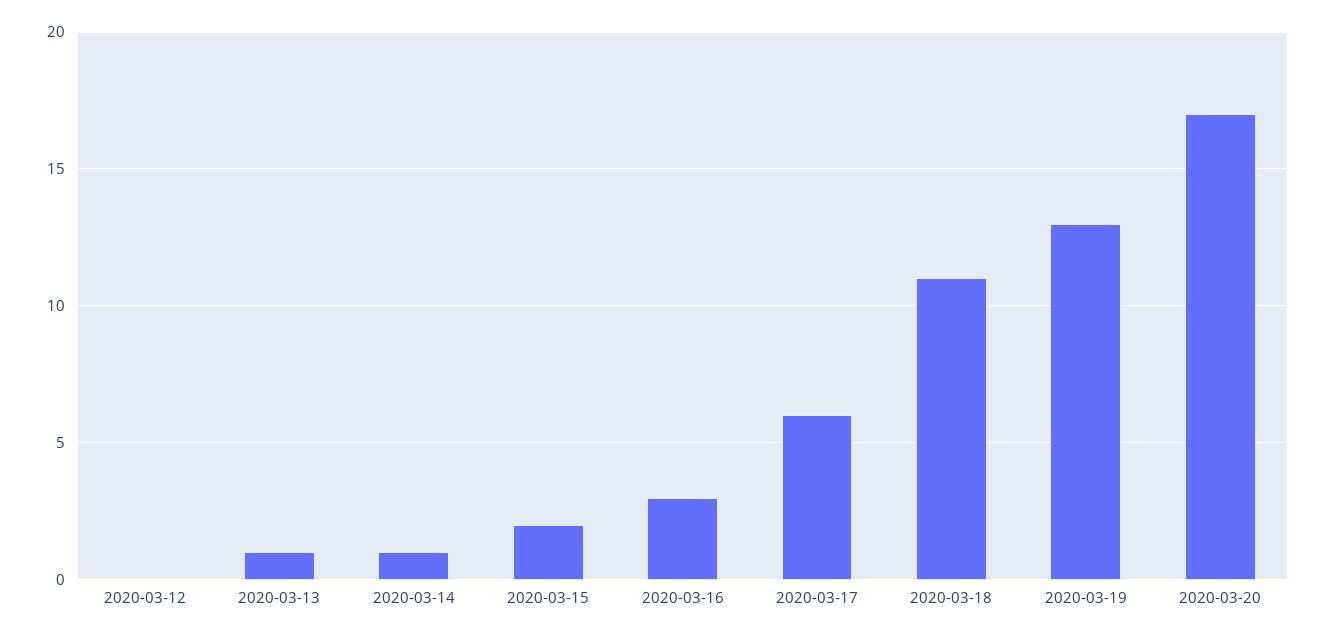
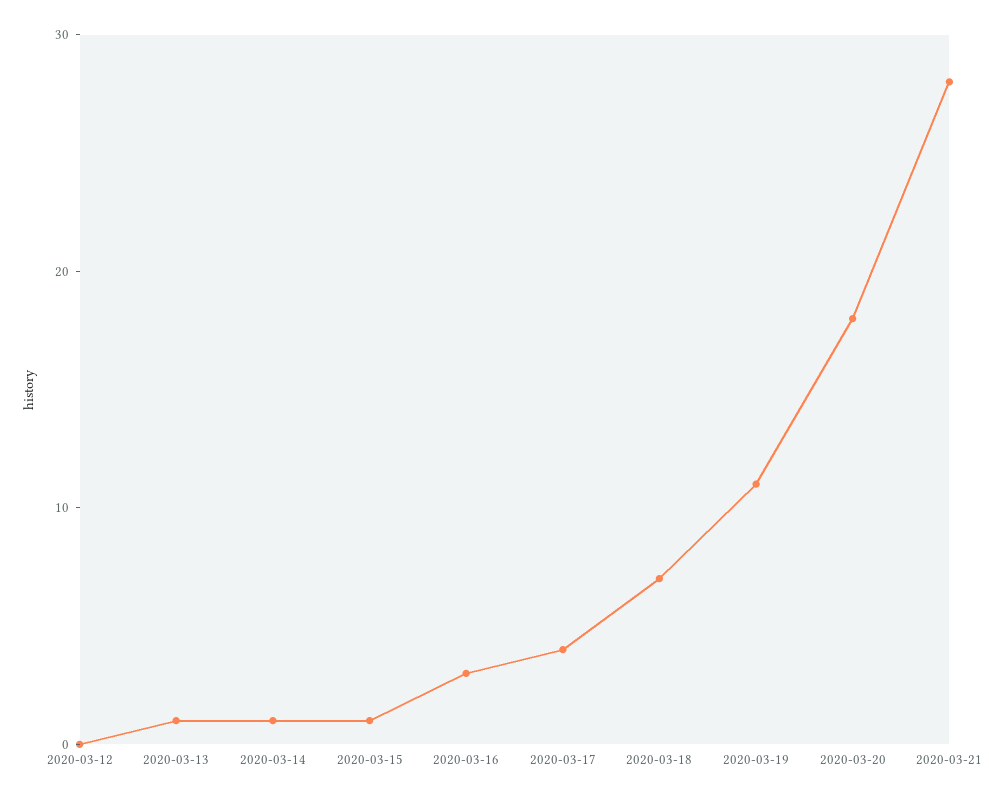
2020-03-15: 2 -> 1
2020-03-17: 6 -> 4
2020-03-18: 11 -> 7
2020-03-19: 13 -> 11
2020-03-20: 17 -> 18
2020-03-21: none -> 28

